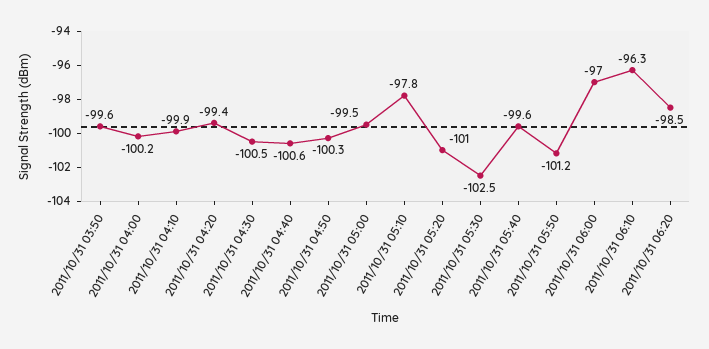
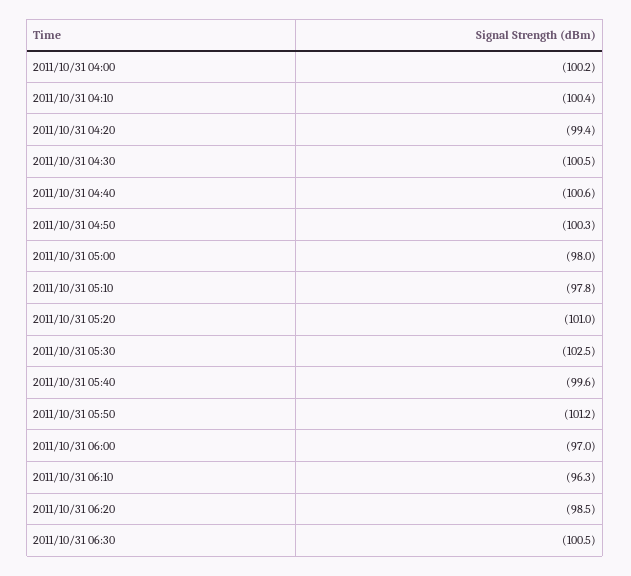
2011/10/31 03:50: -99.6 -> none
2011/10/31 04:10: -99.9 -> -100.4
2011/10/31 05:00: -99.5 -> -98
2011/10/31 06:30: none -> -100.5

